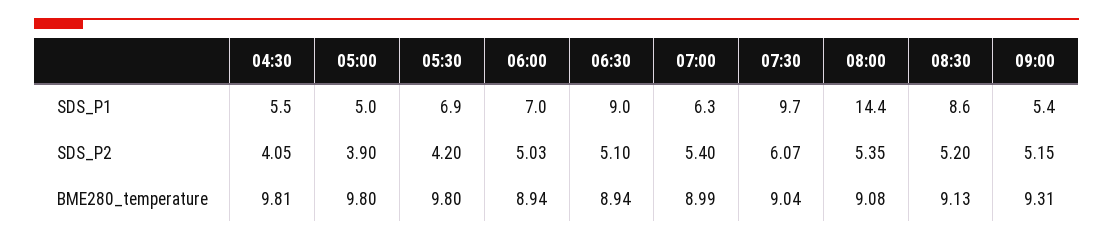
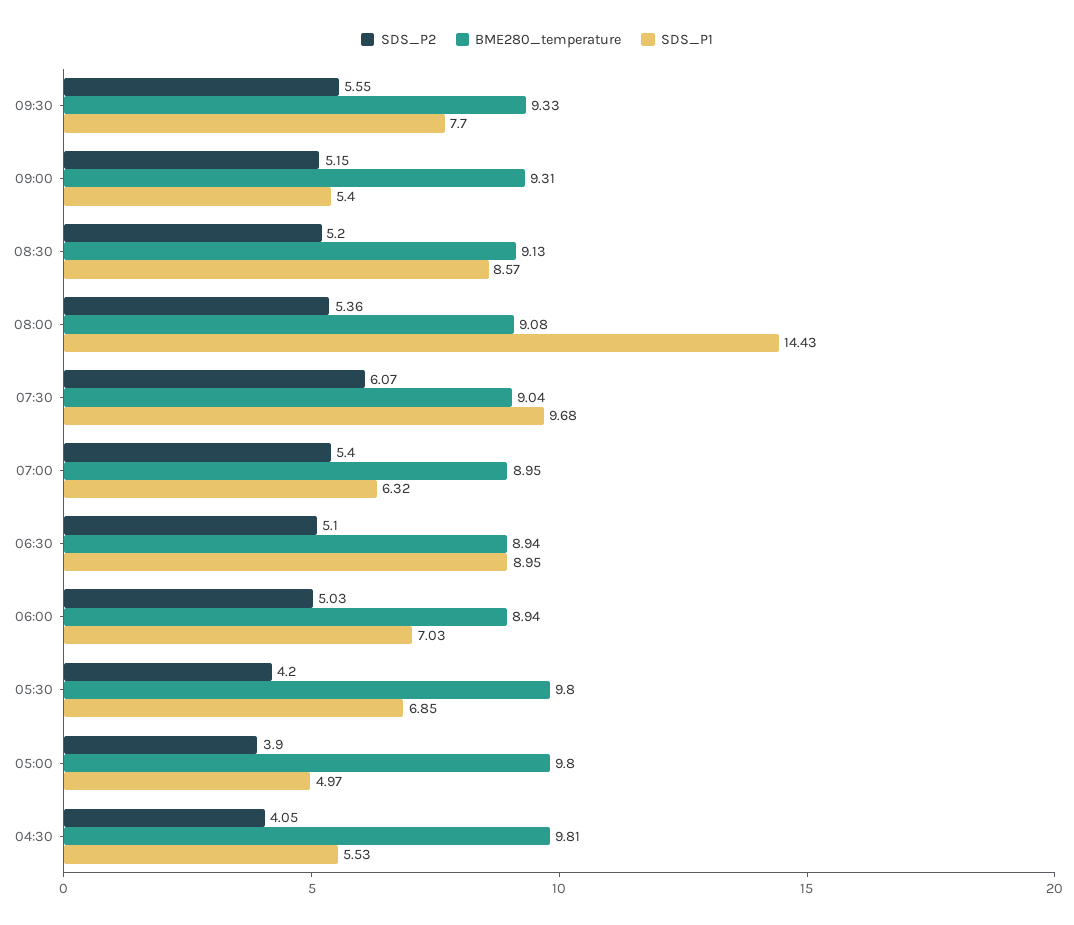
SDS_P2, 08:00: 5.35 -> 5.36
BME280_temperature, 07:00: 8.99 -> 8.95
SDS_P2, 09:30: none -> 5.55
BME280_temperature, 09:30: none -> 9.33
SDS_P1, 09:30: none -> 7.7

